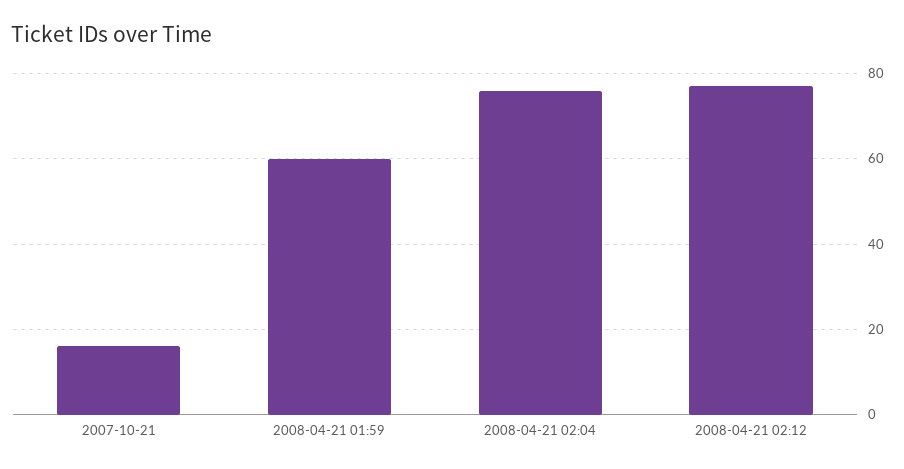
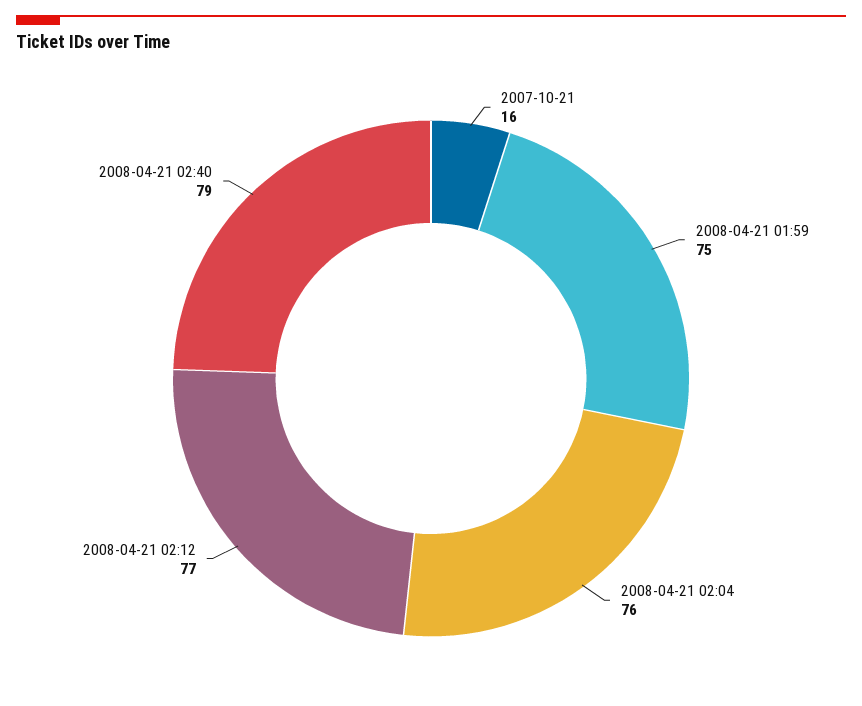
2008-04-21 01:59: 60 -> 75
2008-04-21 02:40: none -> 79

